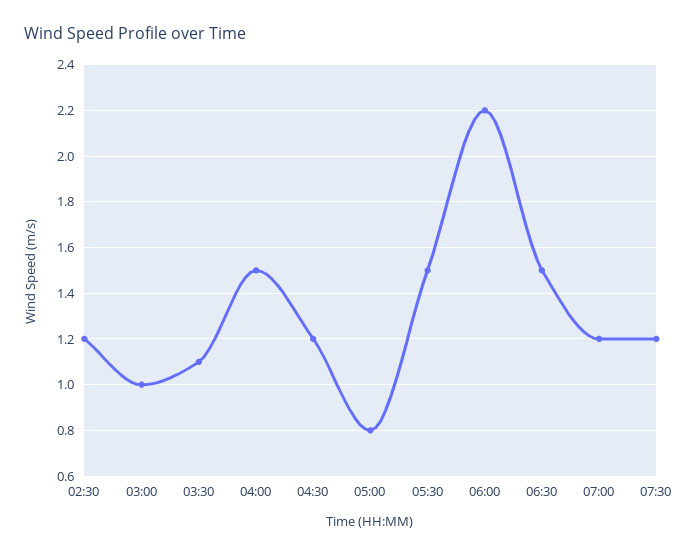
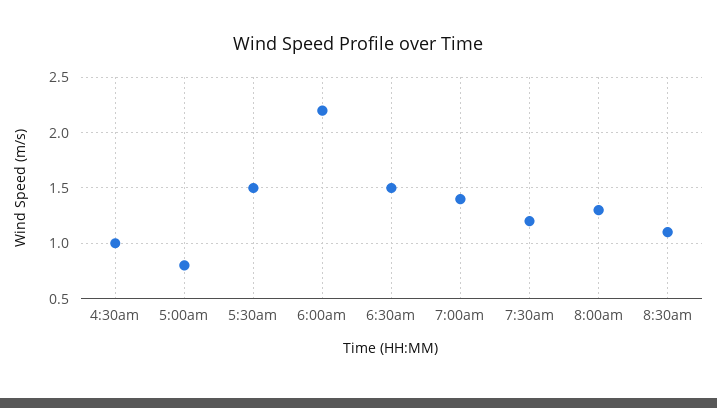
02:30: 1.2 -> none
03:00: 1 -> none
03:30: 1.1 -> none
04:00: 1.5 -> none
04:30: 1.2 -> 1
07:00: 1.2 -> 1.4
8:00am: none -> 1.3
8:30am: none -> 1.1

